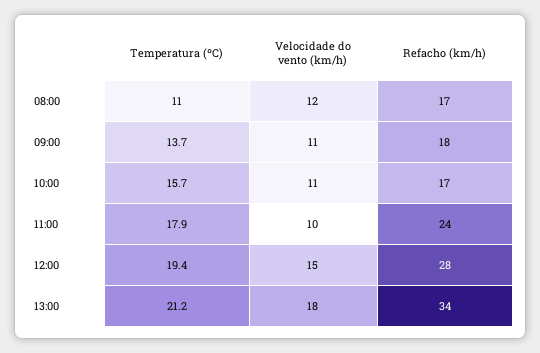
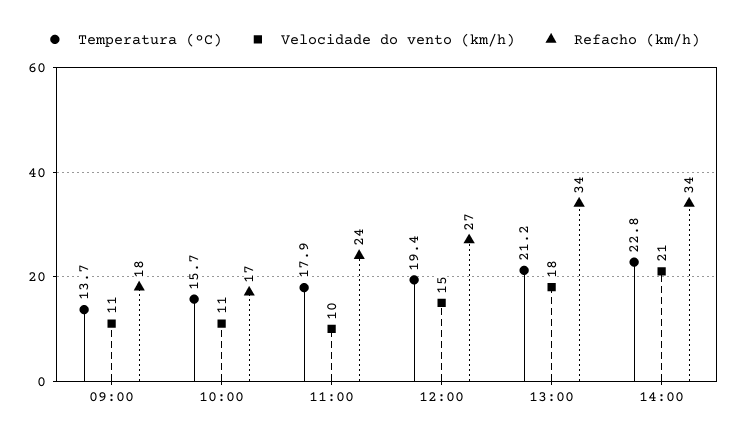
Temperatura (ºC), 08:00: 11 -> none
Velocidade do vento (km/h), 08:00: 12 -> none
Refacho (km/h), 08:00: 17 -> none
Refacho (km/h), 12:00: 28 -> 27
Temperatura (ºC), 14:00: none -> 22.8
Velocidade do vento (km/h), 14:00: none -> 21
Refacho (km/h), 14:00: none -> 34

